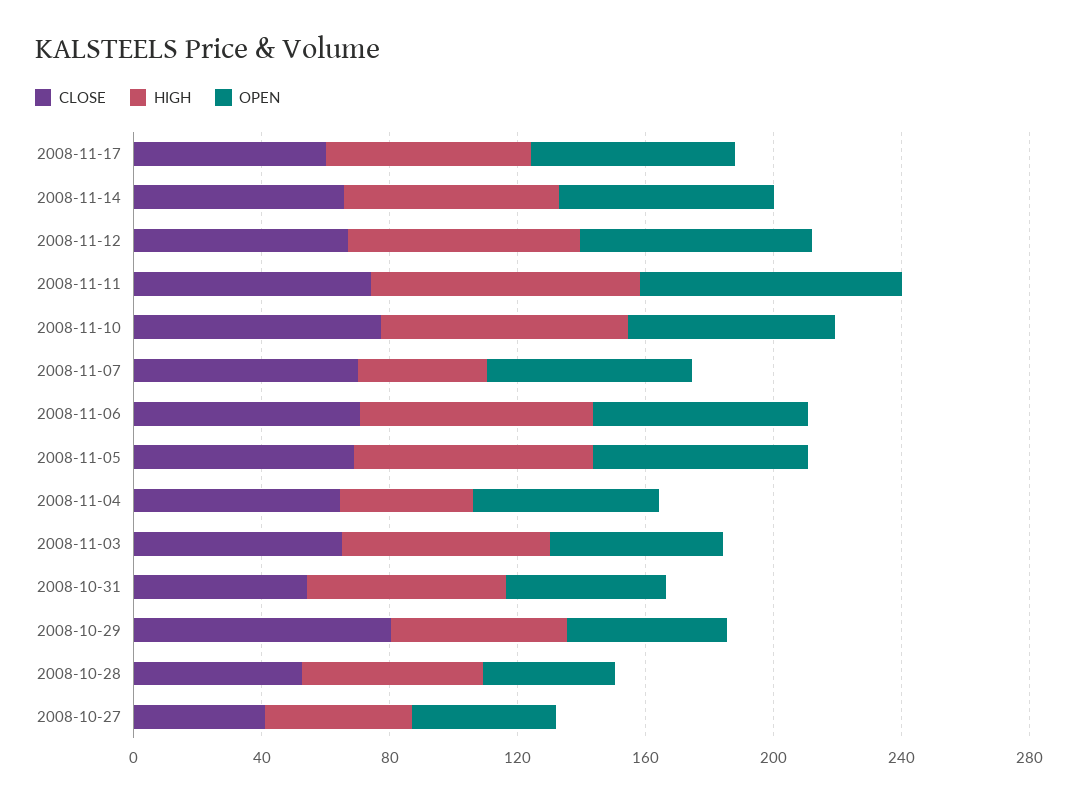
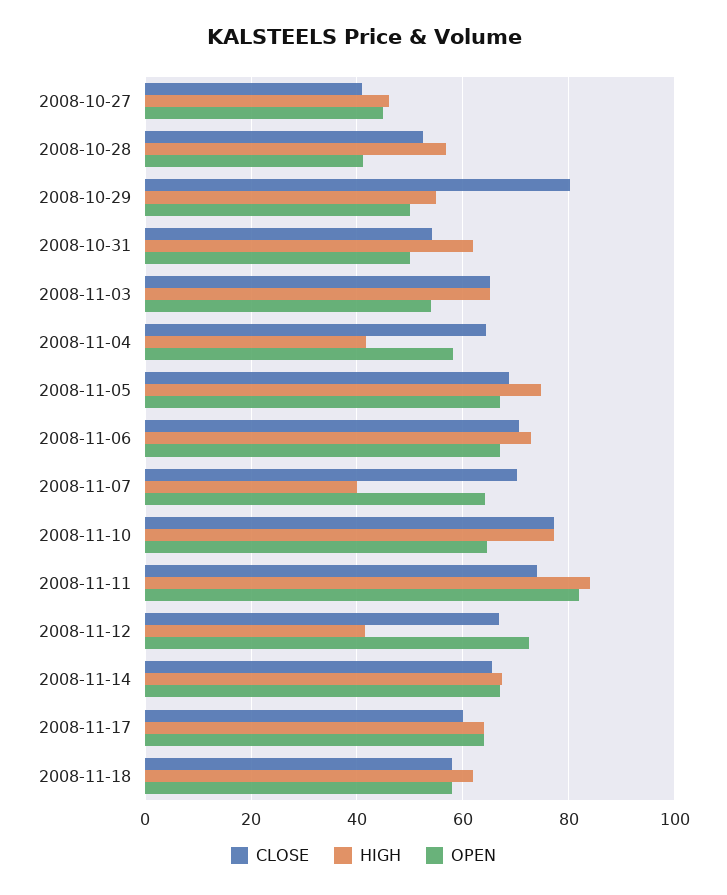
HIGH, 2008-11-12: 70 -> 42
CLOSE, 2008-11-18: none -> 58
HIGH, 2008-11-18: none -> 62
OPEN, 2008-11-18: none -> 58

